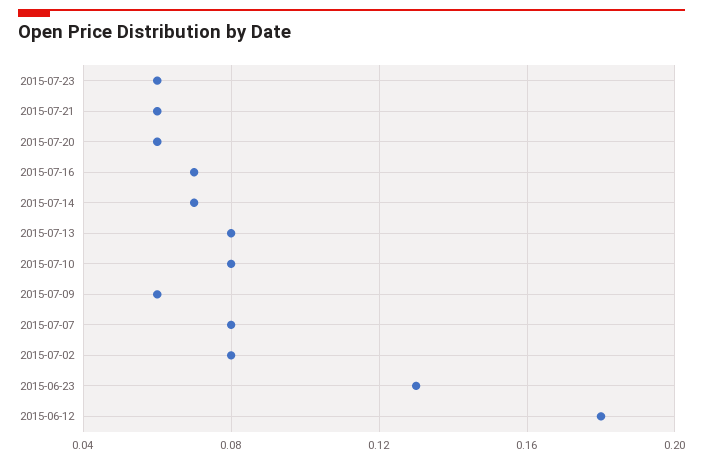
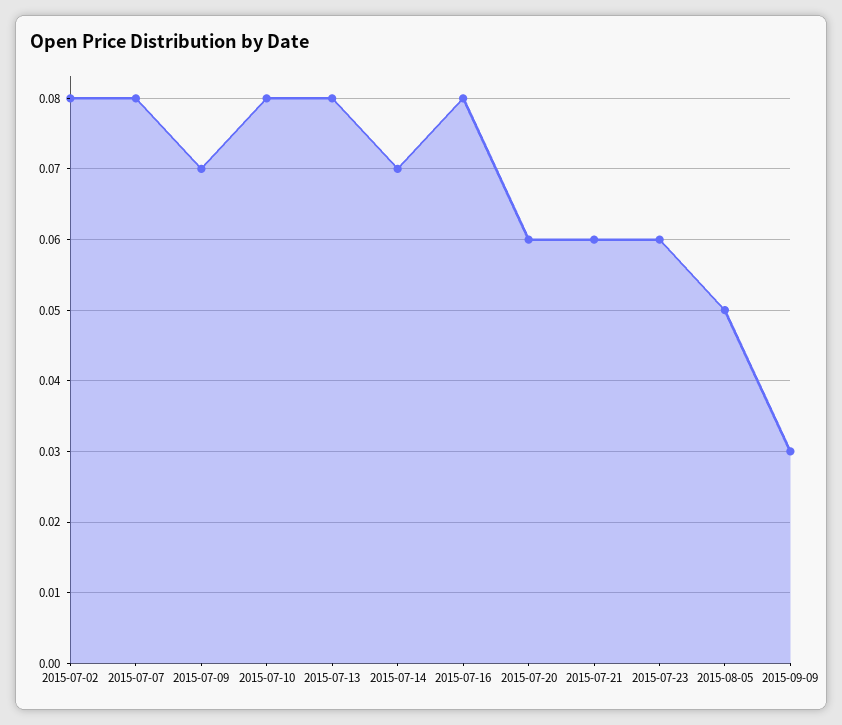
2015-07-16: 0.07 -> 0.08
2015-07-09: 0.06 -> 0.07
2015-06-23: 0.13 -> none
2015-06-12: 0.18 -> none
2015-08-05: none -> 0.05
2015-09-09: none -> 0.03

